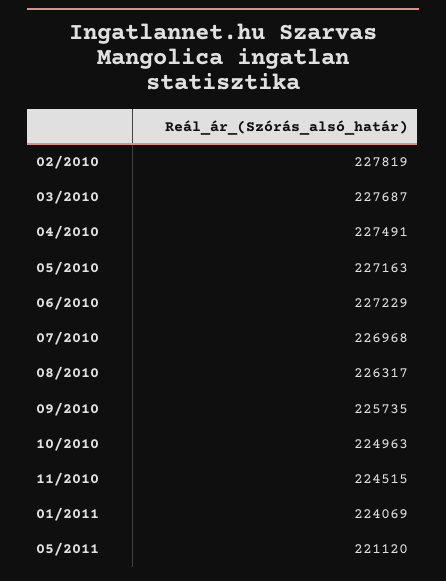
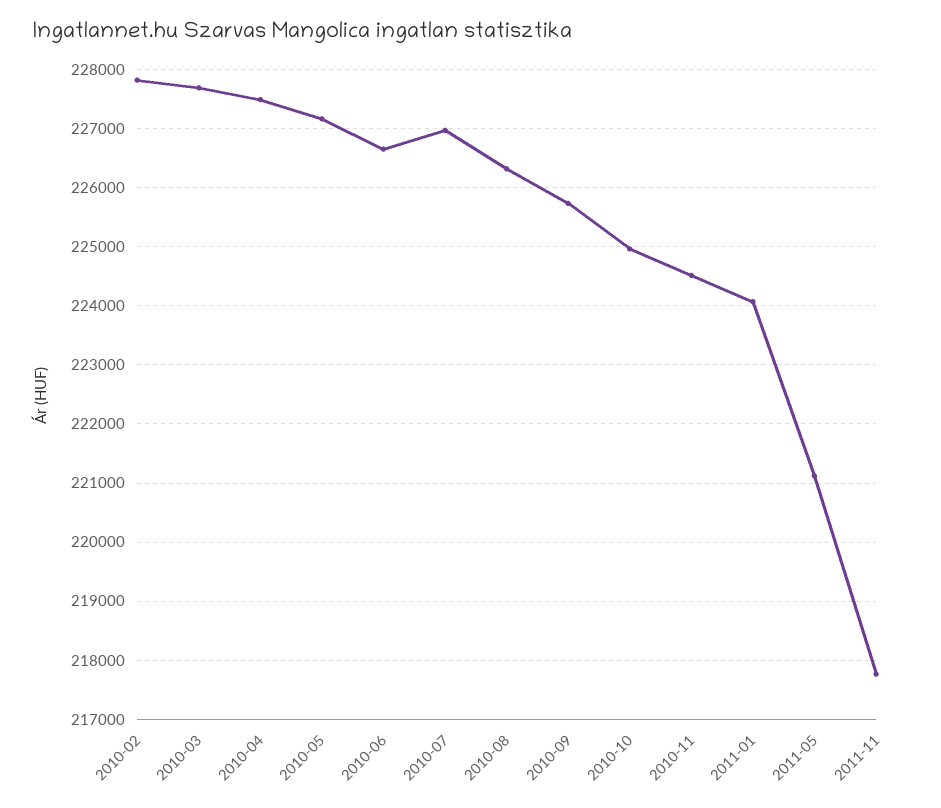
06/2010: 227229 -> 226600
2011-11: none -> 217800

